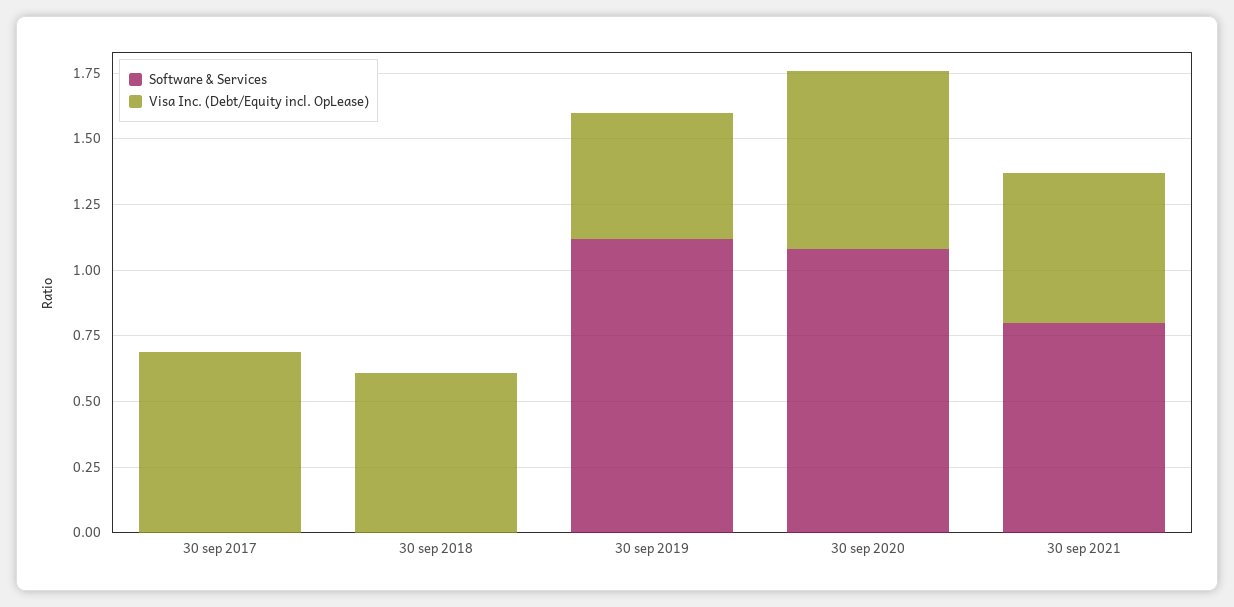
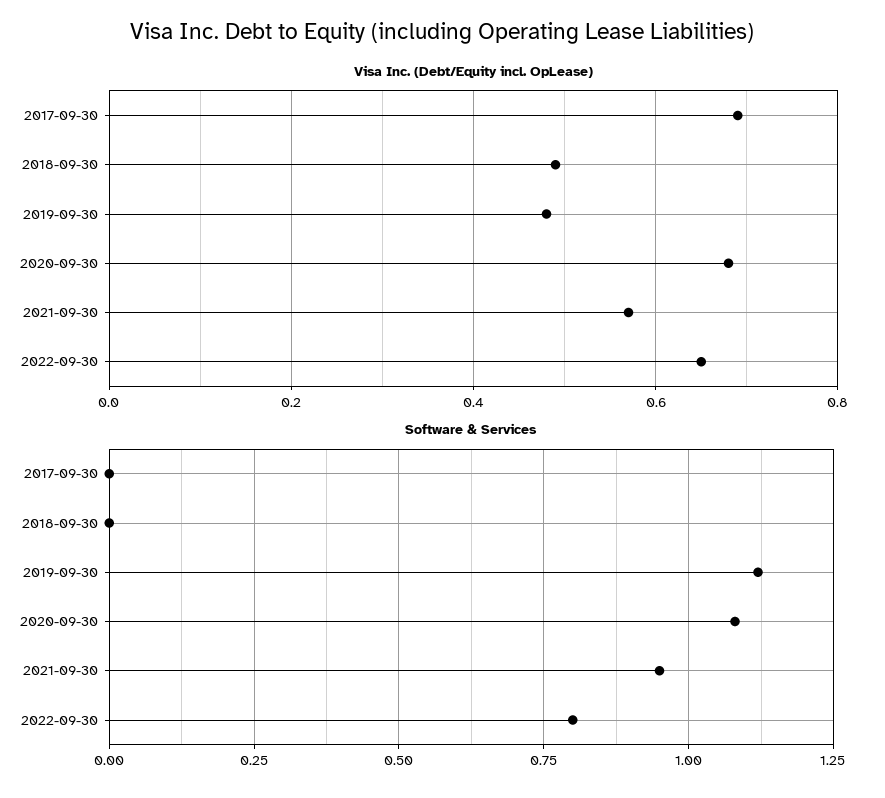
Visa Inc. (Debt/Equity incl. OpLease), 30 sep 2018: 0.6 -> 0.5
Software & Services, 30 sep 2021: 0.8 -> 0.95
Visa Inc. (Debt/Equity incl. OpLease), 2022-09-30: none -> 0.65
Software & Services, 2022-09-30: none -> 0.8

